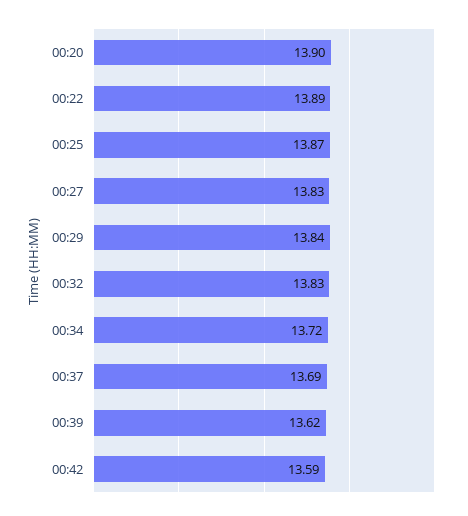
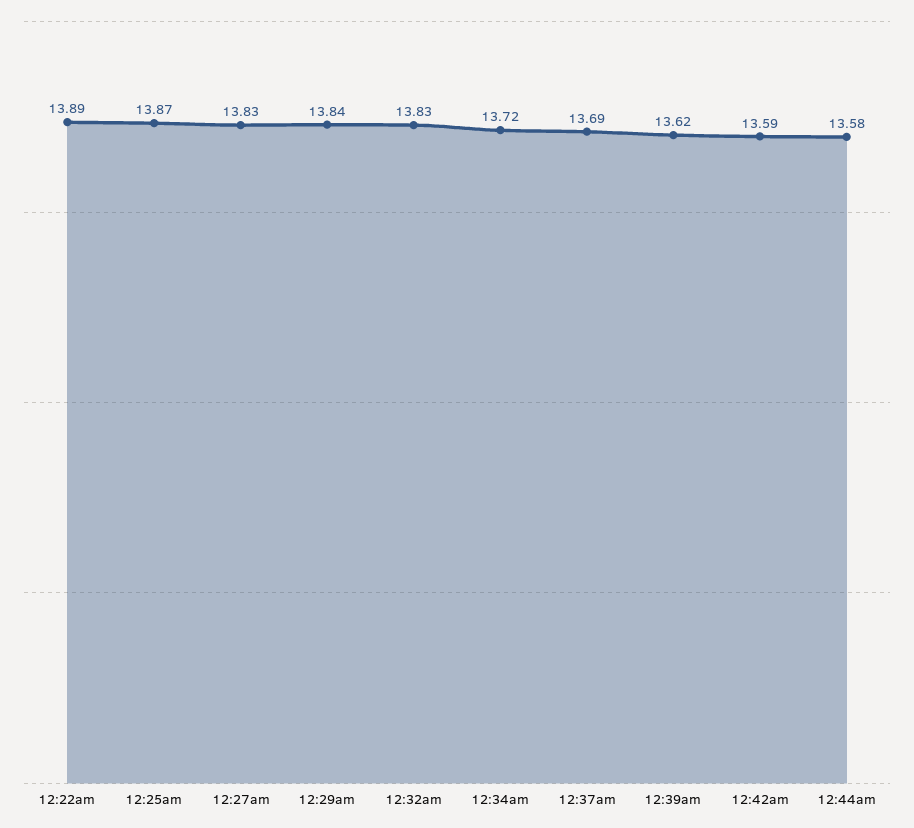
00:20: 13.9 -> none
12:44am: none -> 13.58

